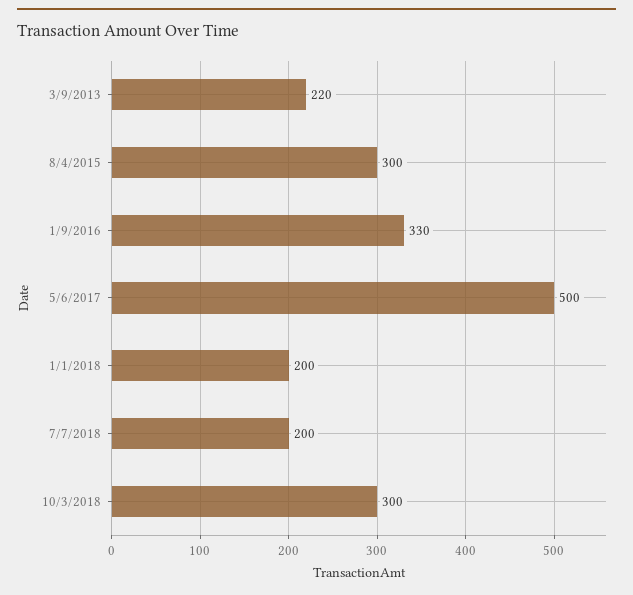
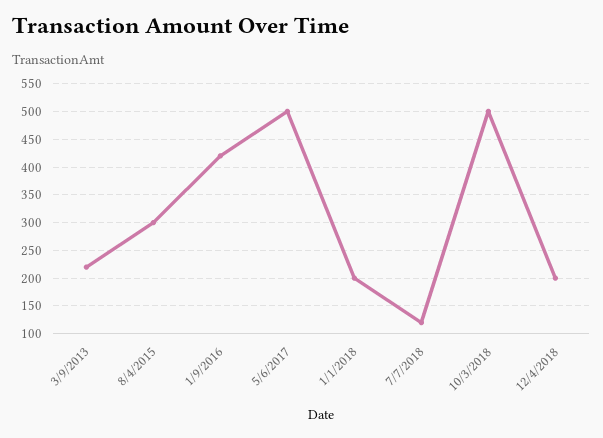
1/9/2016: 330 -> 425
7/7/2018: 200 -> 125
10/3/2018: 300 -> 500
12/4/2018: none -> 200

